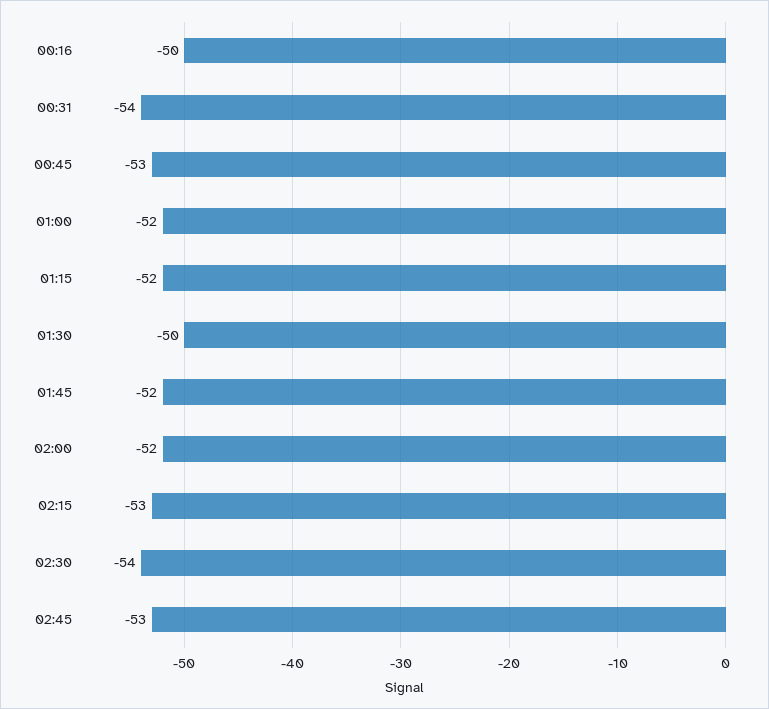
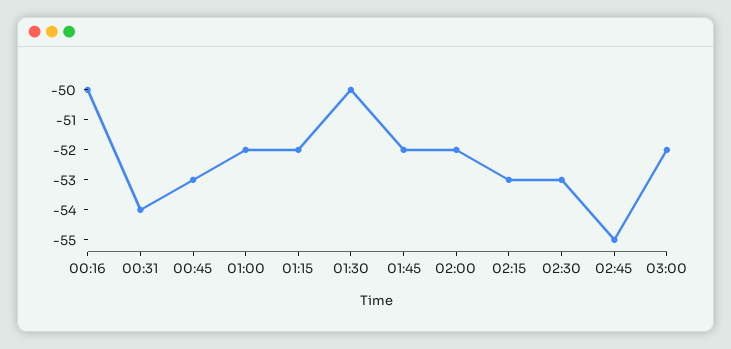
02:30: -54 -> -53
02:45: -53 -> -55
03:00: none -> -52

